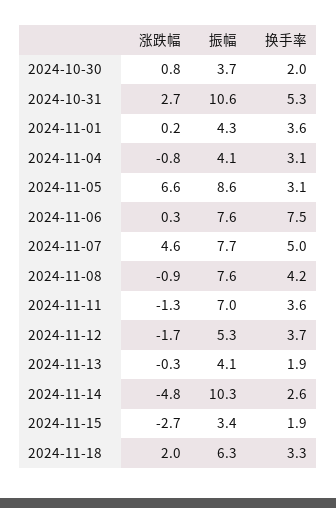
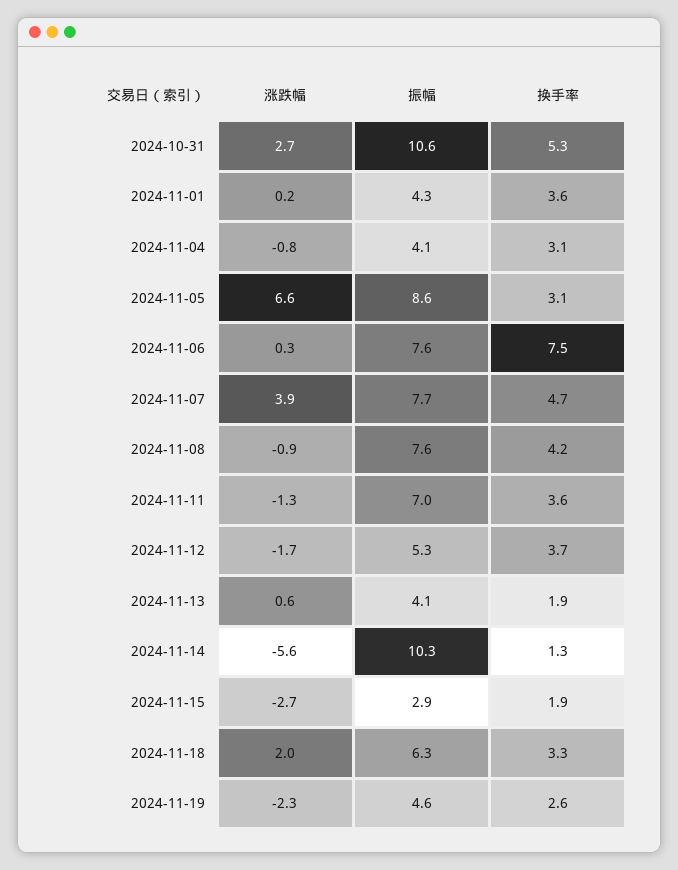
涨跌幅, 2024-10-30: 0.8 -> none
振幅, 2024-10-30: 3.7 -> none
换手率, 2024-10-30: 2 -> none
涨跌幅, 2024-11-07: 4.6 -> 3.9
换手率, 2024-11-07: 5 -> 4.7
涨跌幅, 2024-11-13: -0.3 -> 0.6
涨跌幅, 2024-11-14: -4.8 -> -5.6
换手率, 2024-11-14: 2.6 -> 1.3
振幅, 2024-11-15: 3.4 -> 2.9
涨跌幅, 2024-11-19: none -> -2.3
振幅, 2024-11-19: none -> 4.6
换手率, 2024-11-19: none -> 2.6

